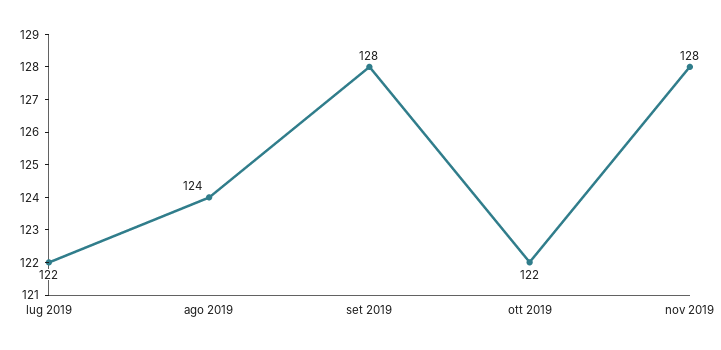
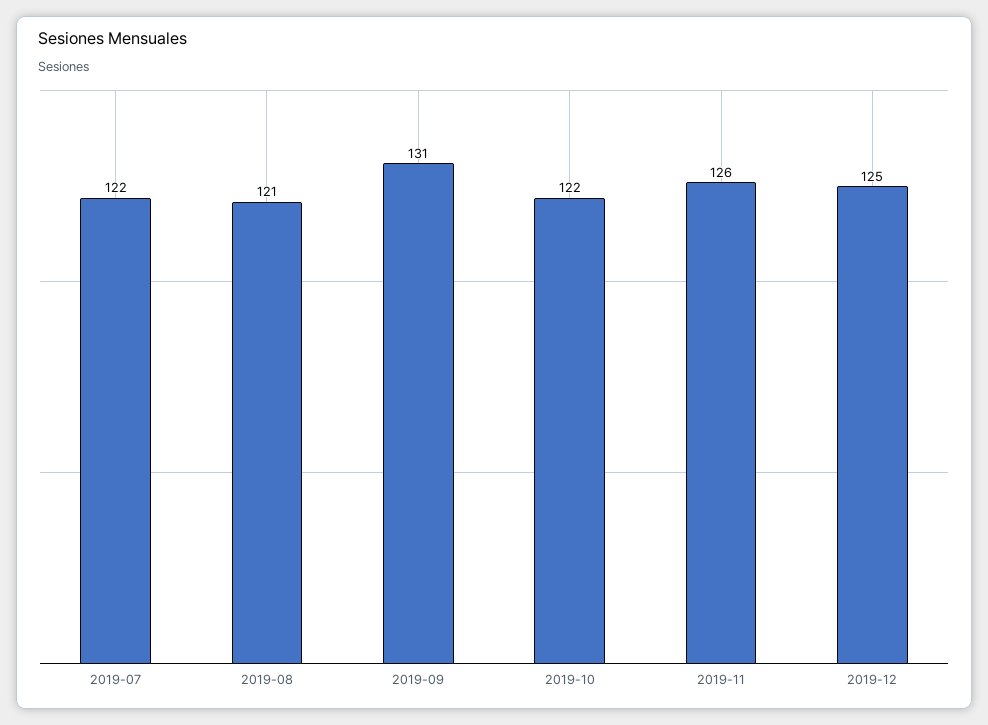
ago 2019: 124 -> 121
set 2019: 128 -> 131
nov 2019: 128 -> 126
2019-12: none -> 125

